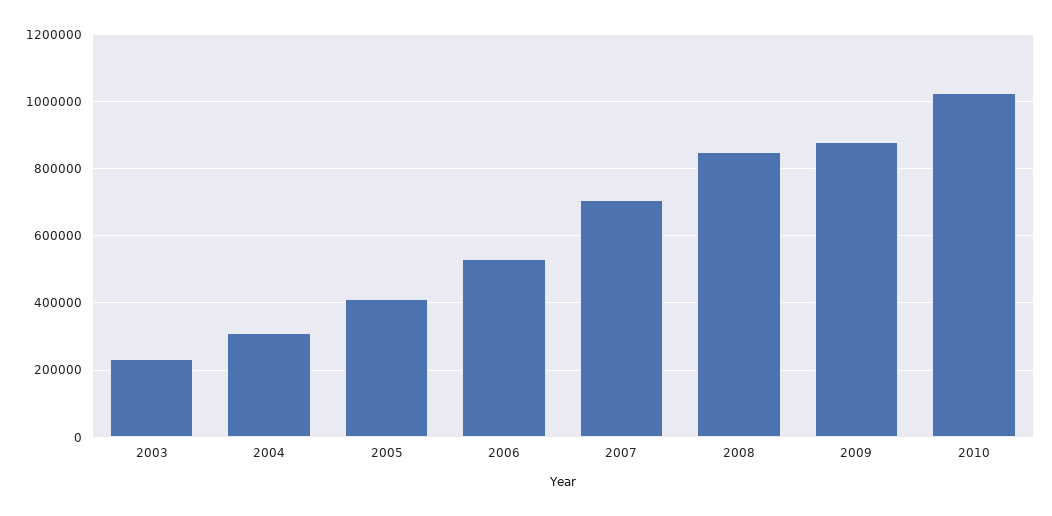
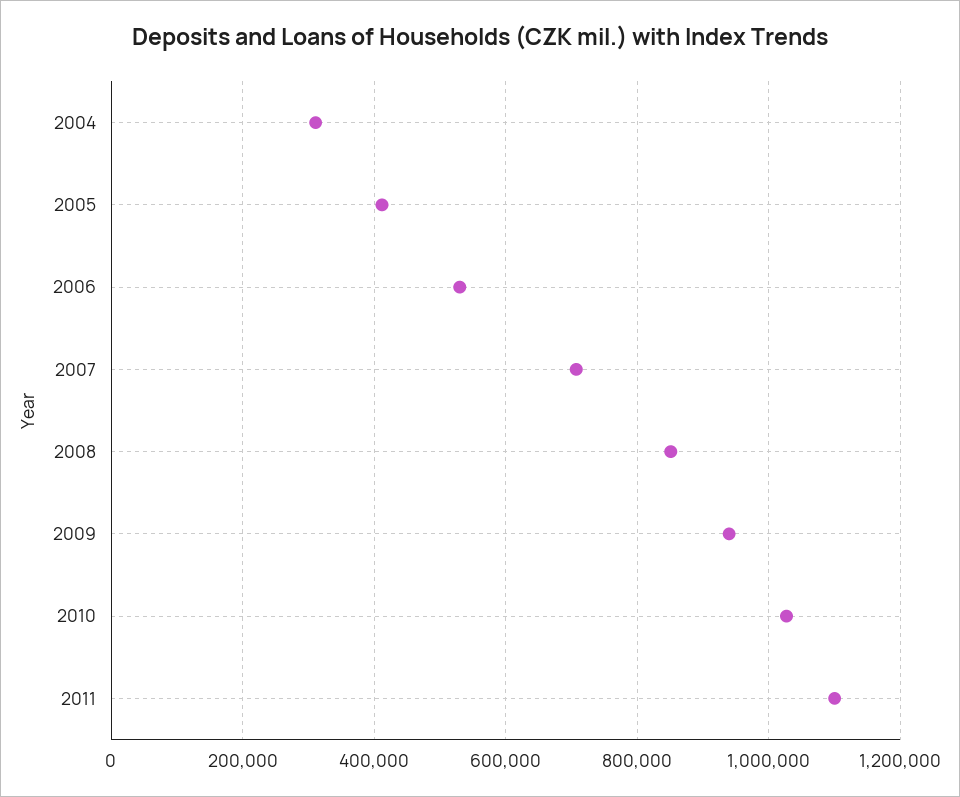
2003: 240000 -> none
2009: 880000 -> 940000
2011: none -> 1100000

